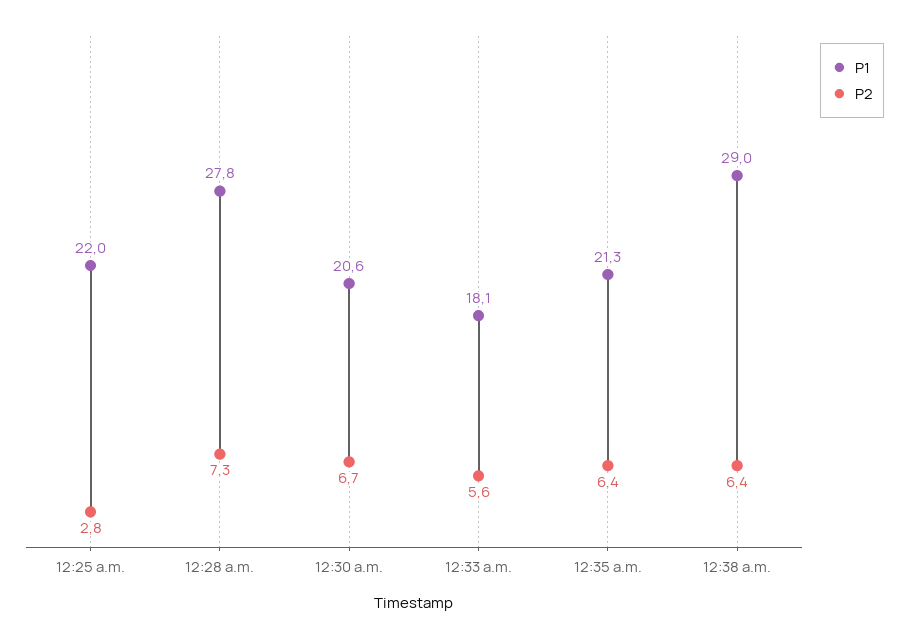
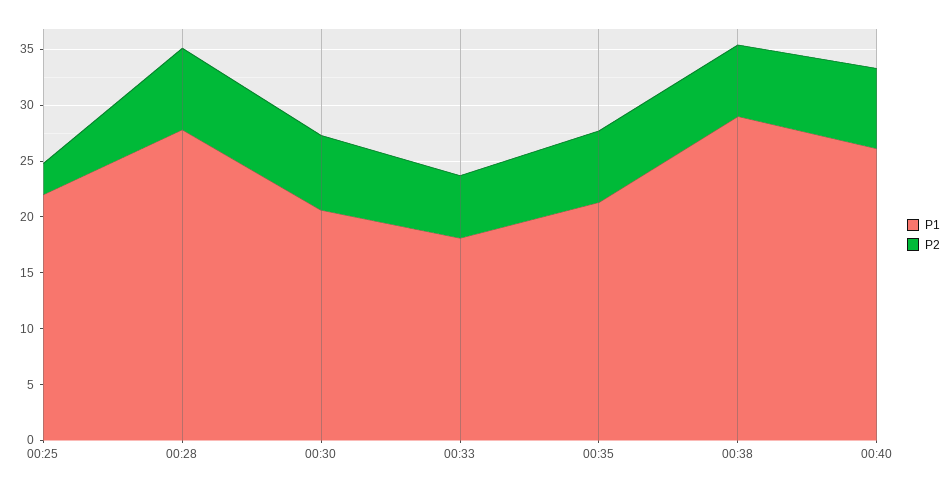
P1, 00:40: none -> 26
P2, 00:40: none -> 7

